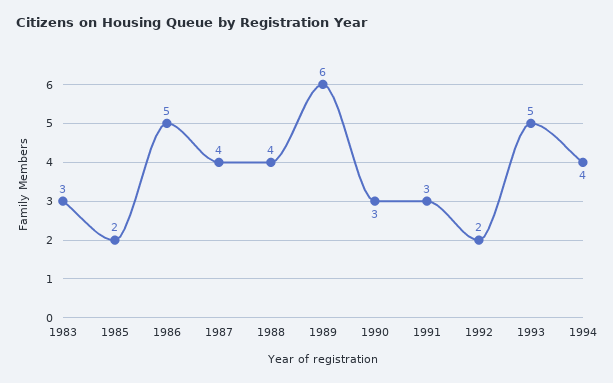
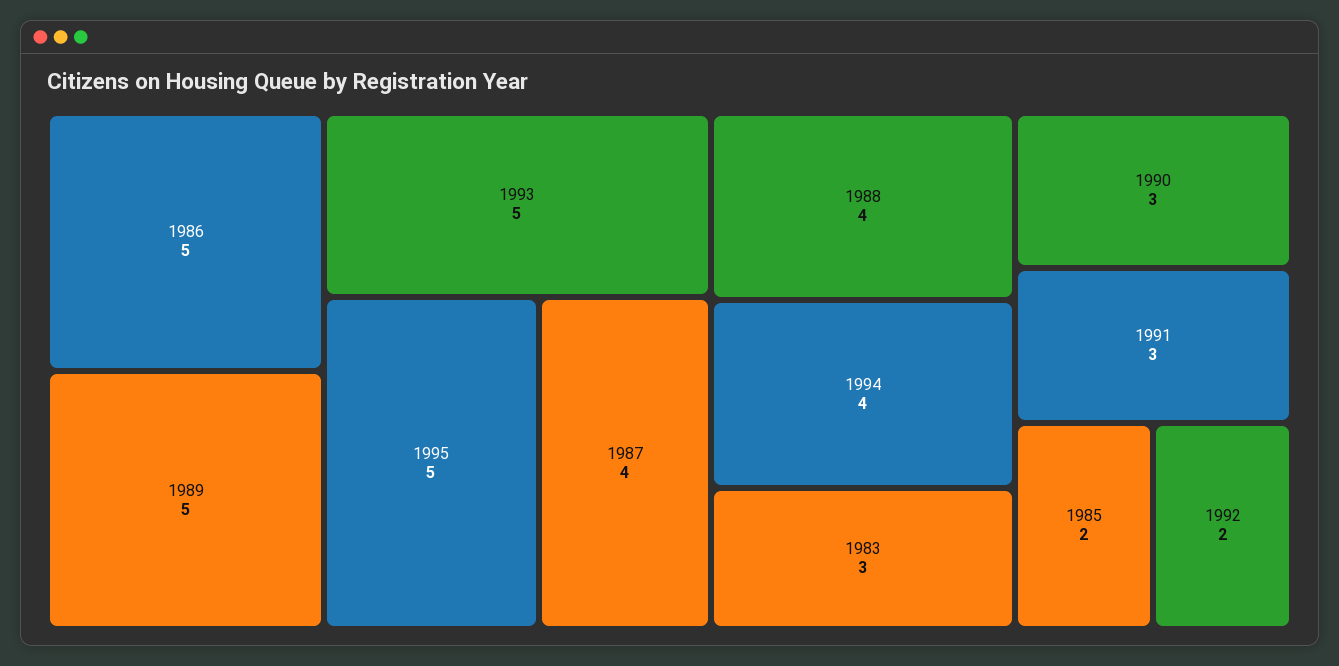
1989: 6 -> 5
1995: none -> 5

